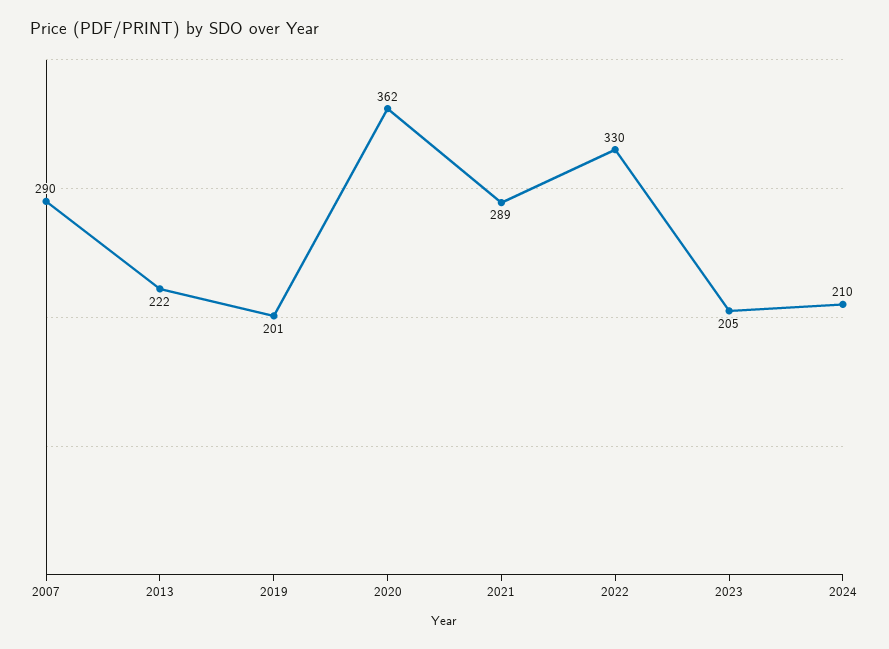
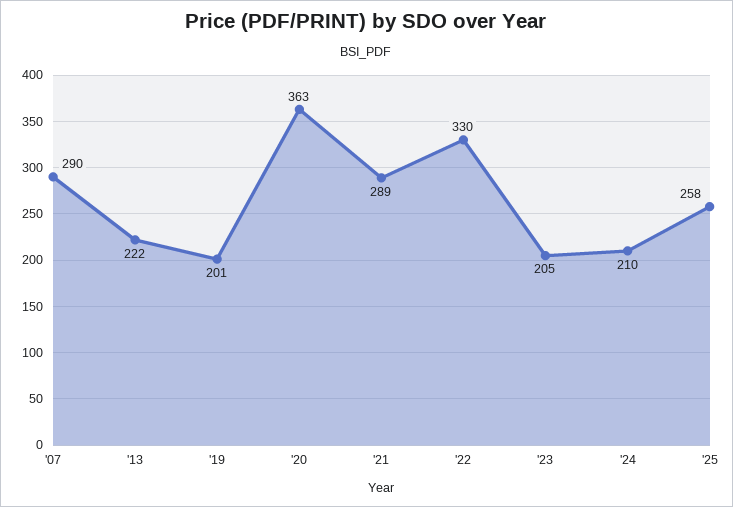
2020: 362 -> 363
'25: none -> 258

